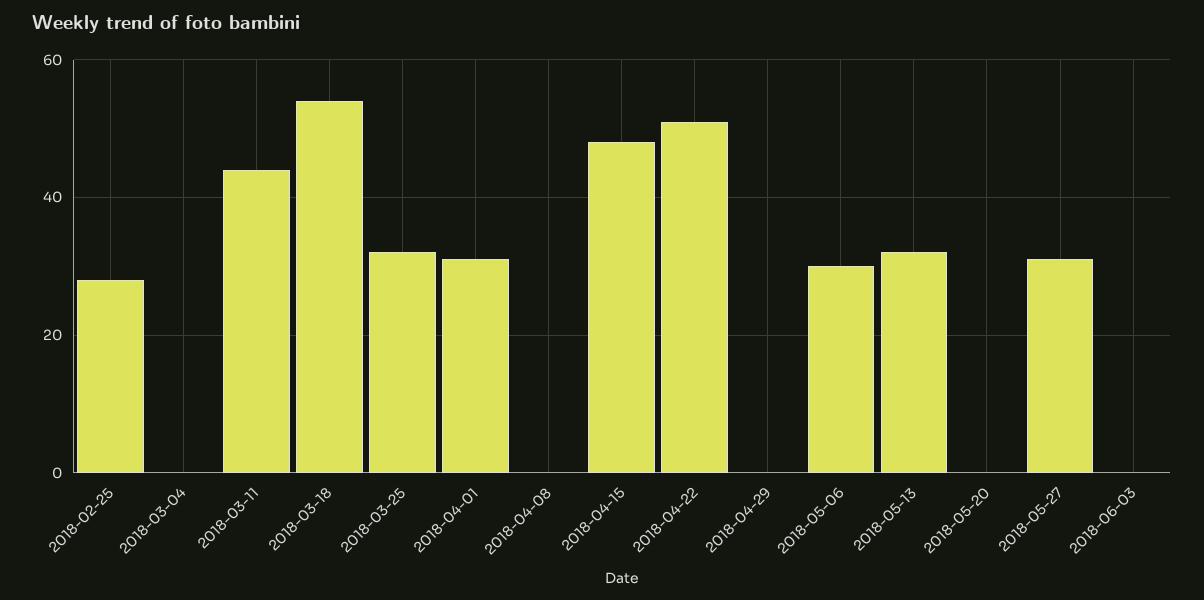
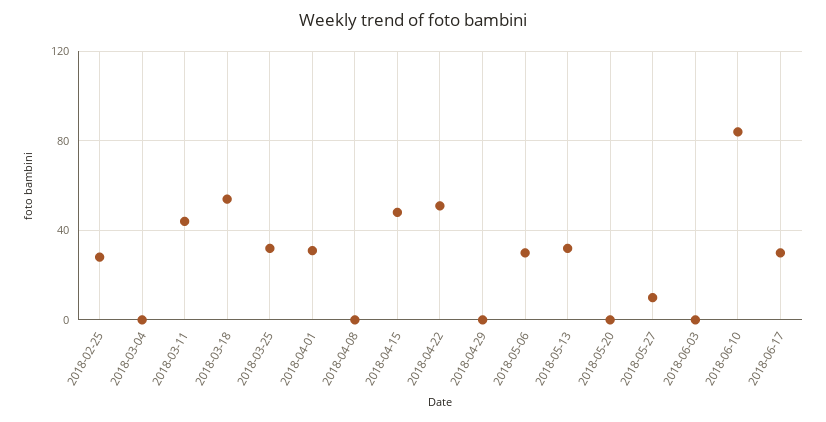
2018-05-27: 30 -> 10
2018-06-10: none -> 85
2018-06-17: none -> 30

